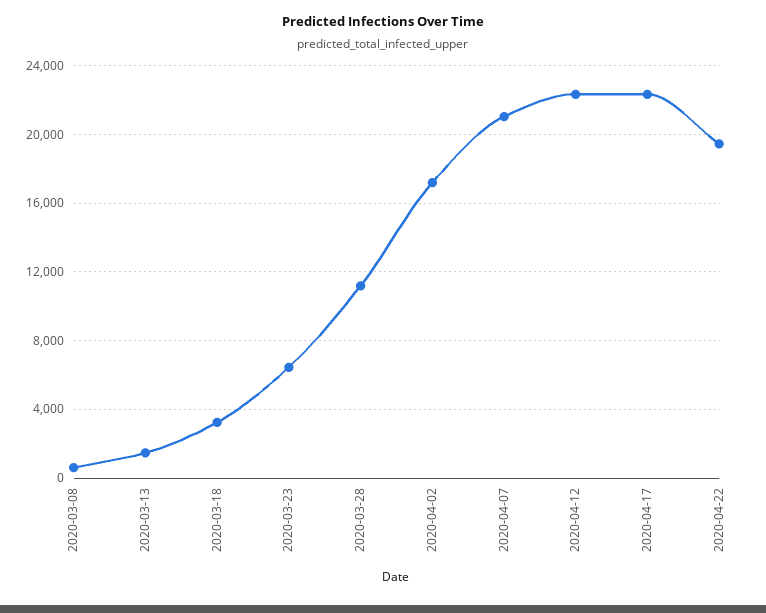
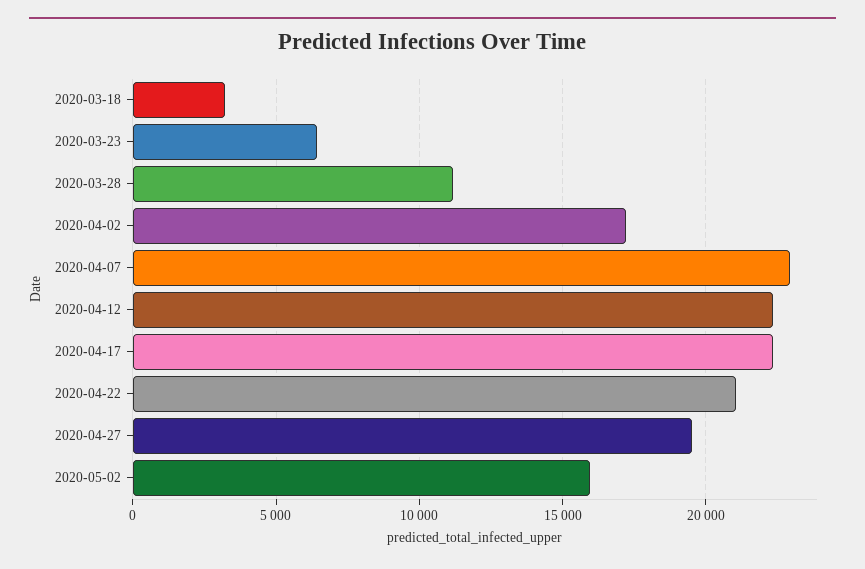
2020-03-08: 500 -> none
2020-03-13: 1500 -> none
2020-04-07: 21000 -> 23000
2020-04-22: 19500 -> 21000
2020-04-27: none -> 19500
2020-05-02: none -> 16000

